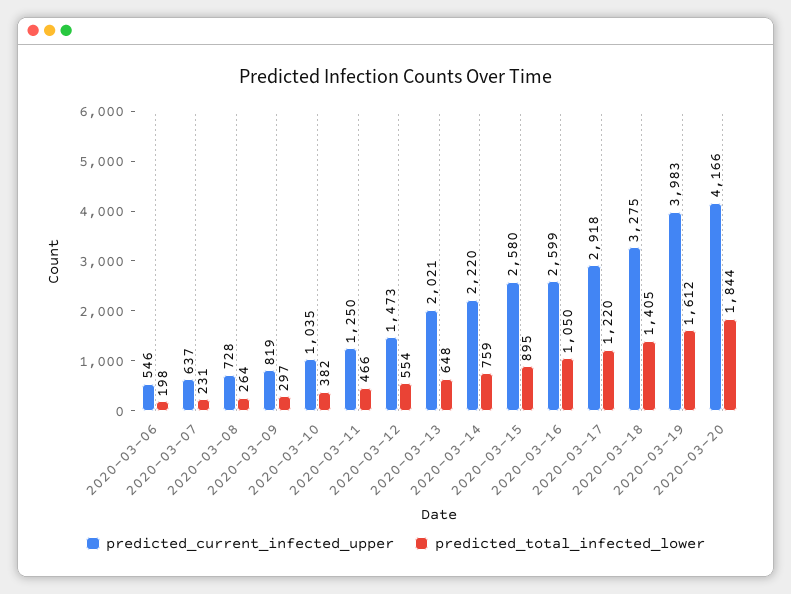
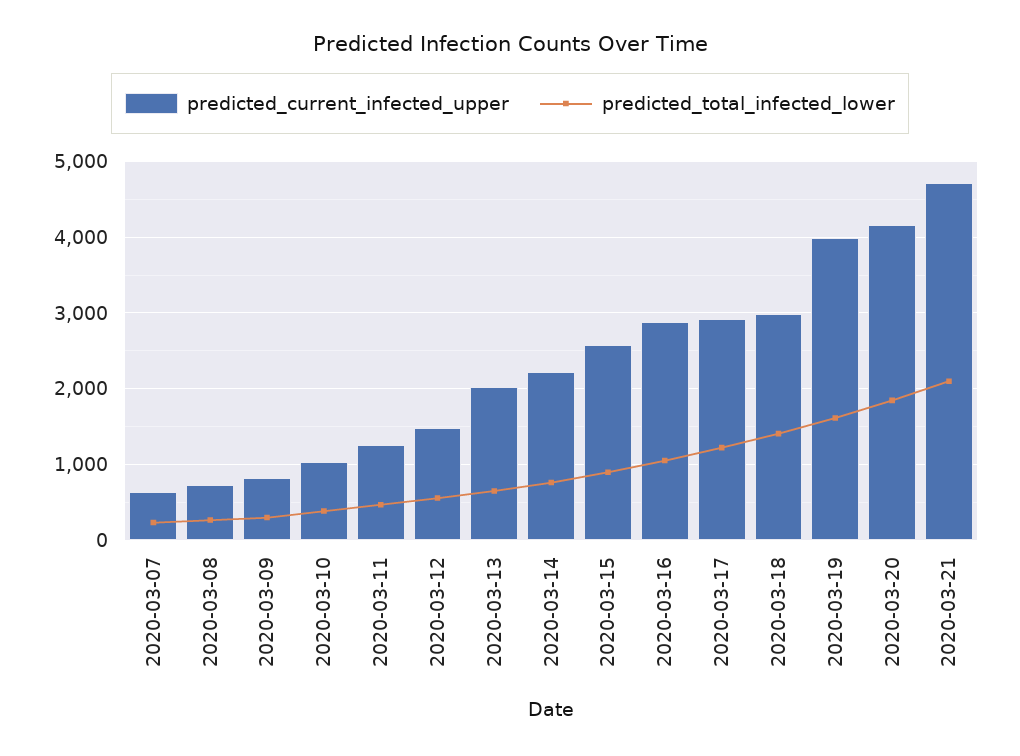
predicted_current_infected_upper, 2020-03-06: 546 -> none
predicted_total_infected_lower, 2020-03-06: 198 -> none
predicted_current_infected_upper, 2020-03-16: 2599 -> 2900
predicted_current_infected_upper, 2020-03-18: 3275 -> 3000
predicted_current_infected_upper, 2020-03-21: none -> 4700
predicted_total_infected_lower, 2020-03-21: none -> 2100

